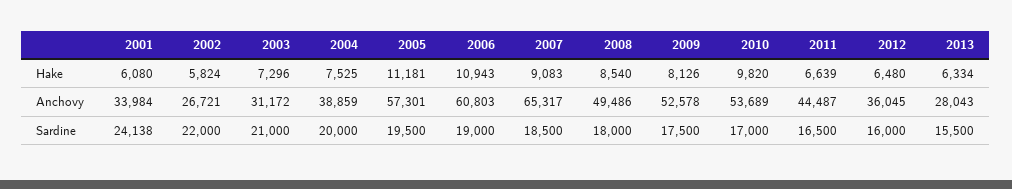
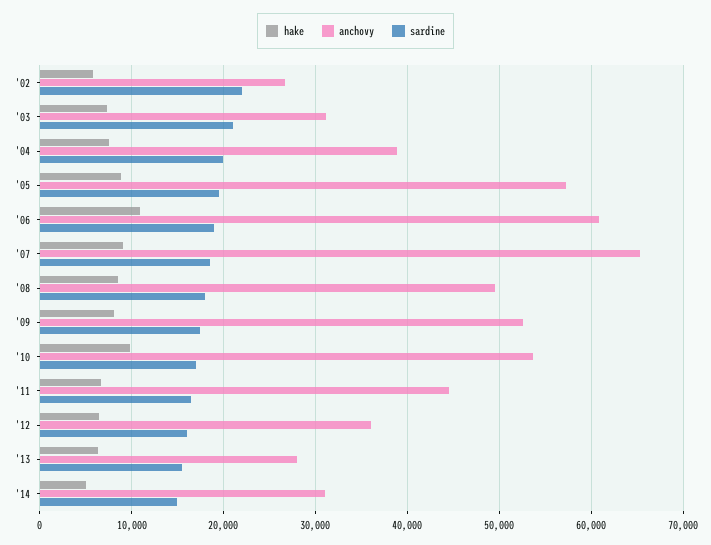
Hake, 2001: 6080 -> none
Hake, 2005: 11181 -> 9000
Anchovy, 2001: 33984 -> none
Sardine, 2001: 24138 -> none
Hake, '14: none -> 5000
Anchovy, '14: none -> 31000
Sardine, '14: none -> 15000

